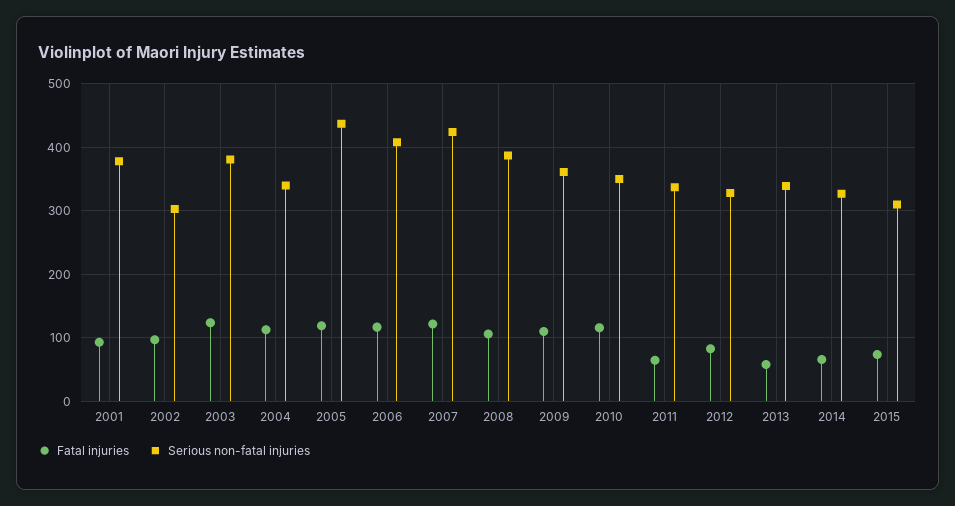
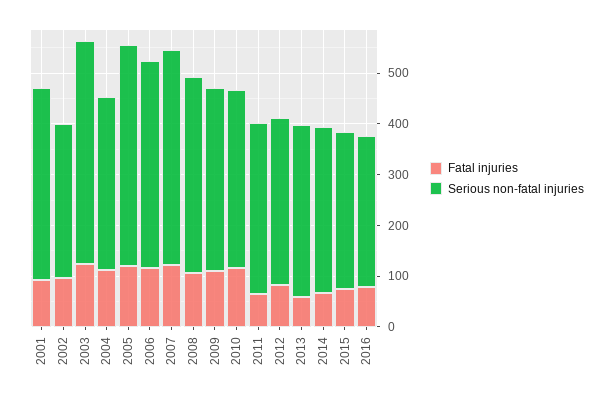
Serious non-fatal injuries, 2003: 380 -> 440
Fatal injuries, 2016: none -> 80
Serious non-fatal injuries, 2016: none -> 300

